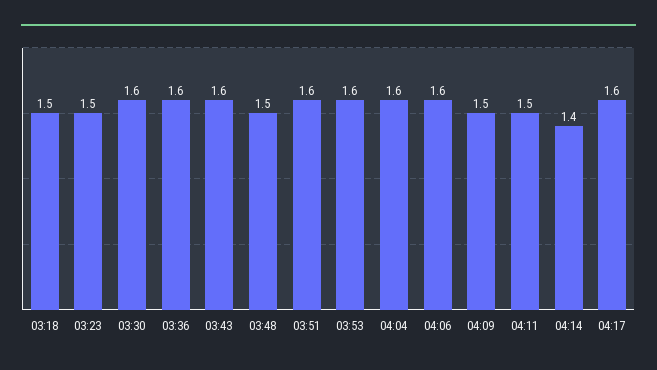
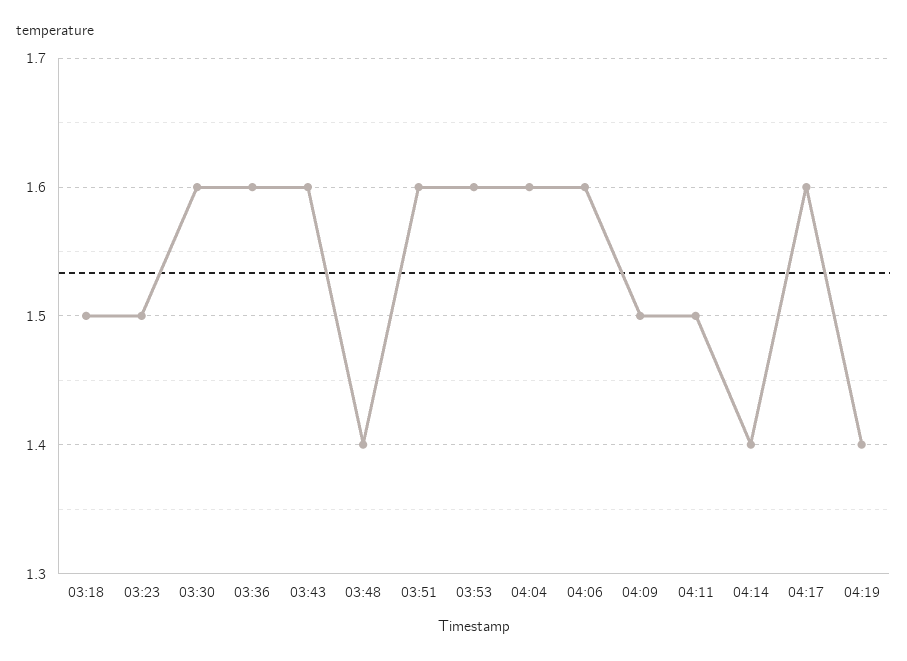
03:48: 1.5 -> 1.4
04:19: none -> 1.4

